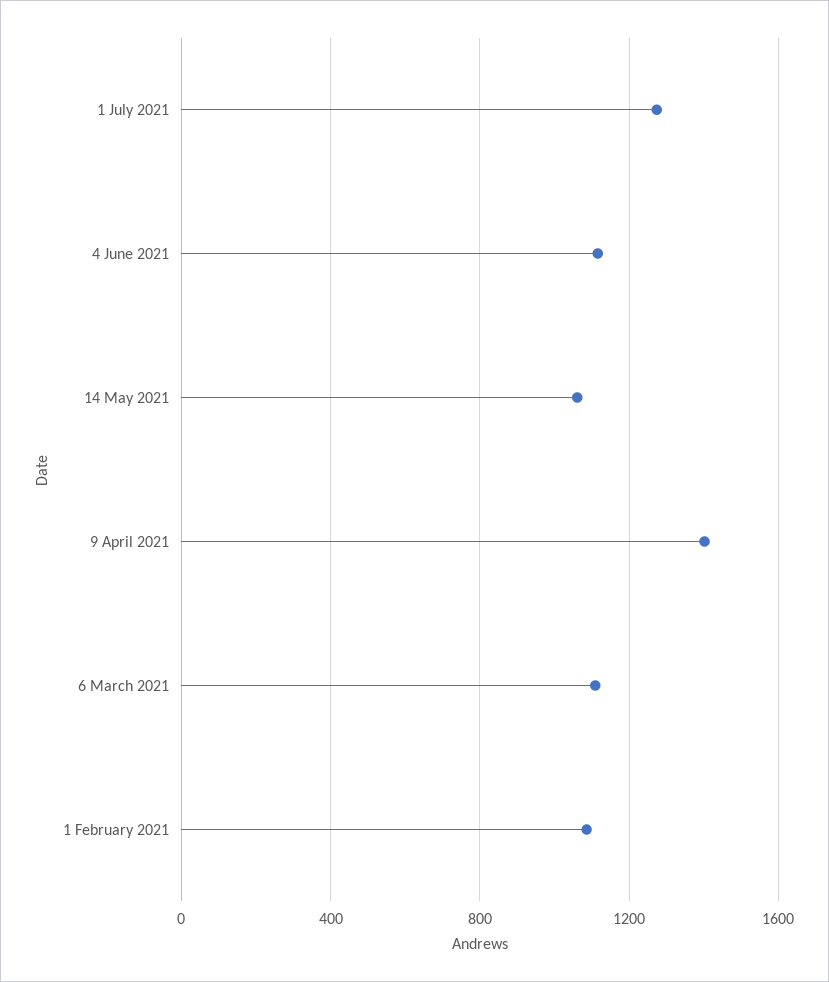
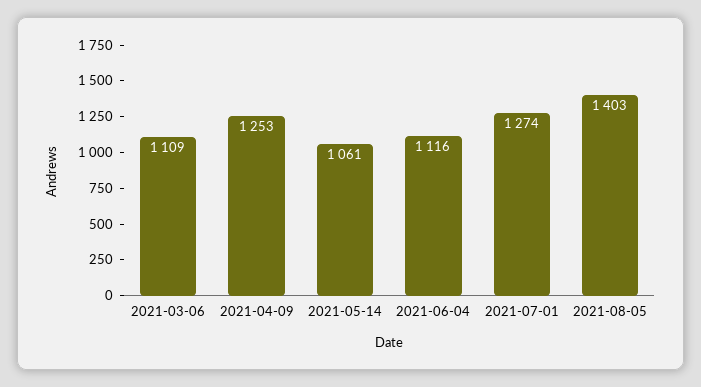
9 April 2021: 1400 -> 1253
1 February 2021: 1100 -> none
2021-08-05: none -> 1403

